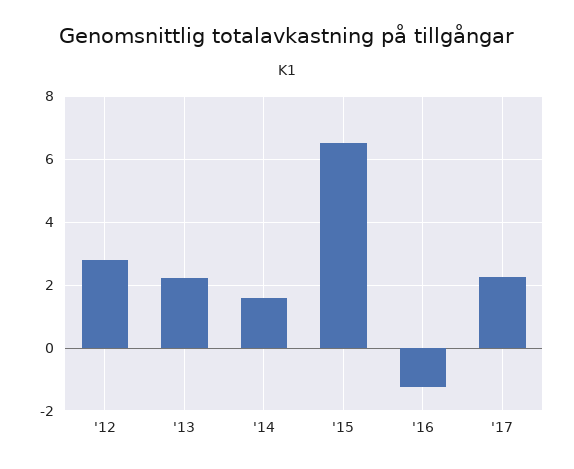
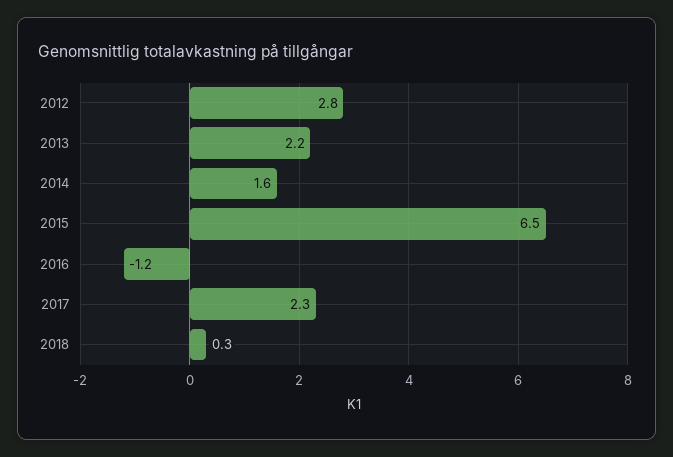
2018: none -> 0.3

